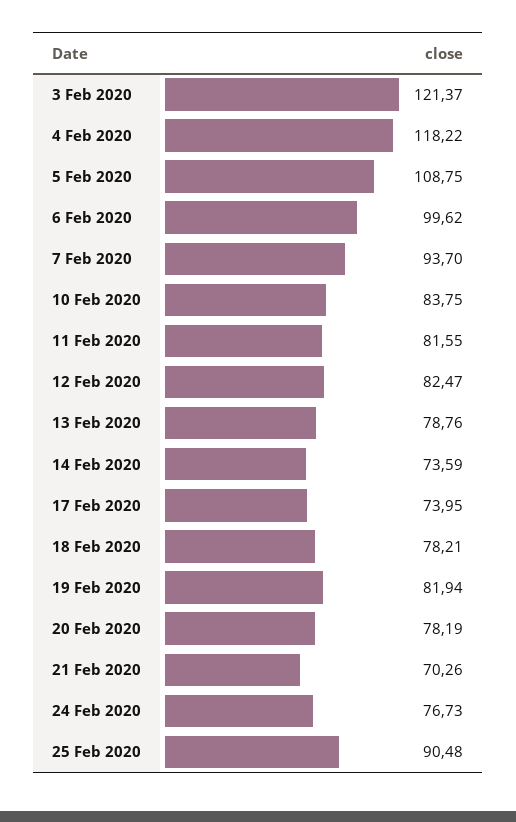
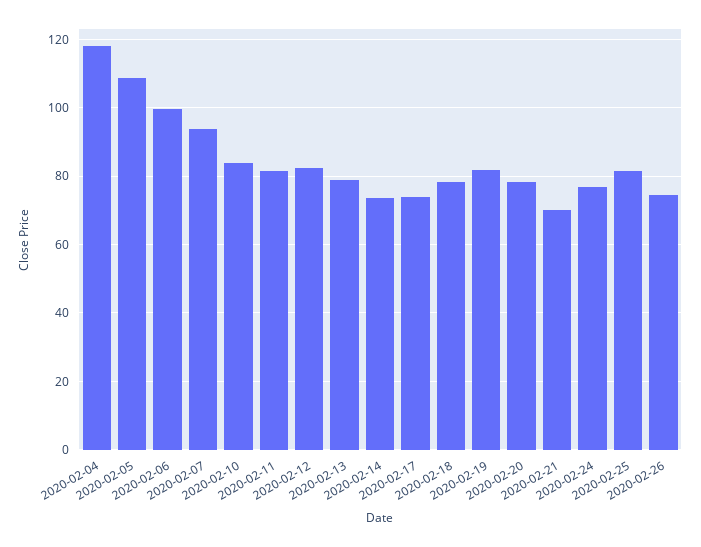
3 Feb 2020: 121.37 -> none
25 Feb 2020: 90.48 -> 82
2020-02-26: none -> 74

